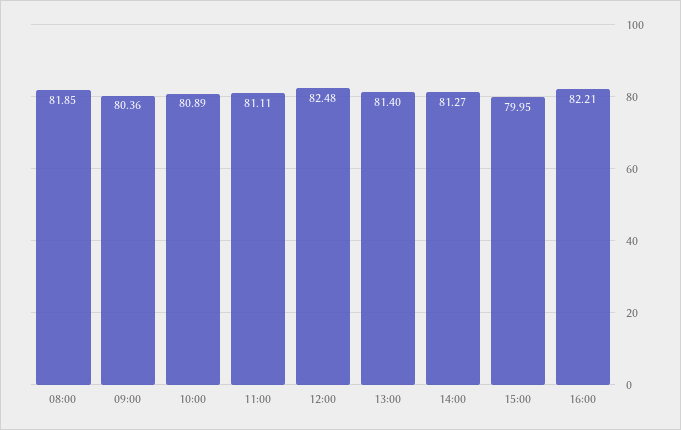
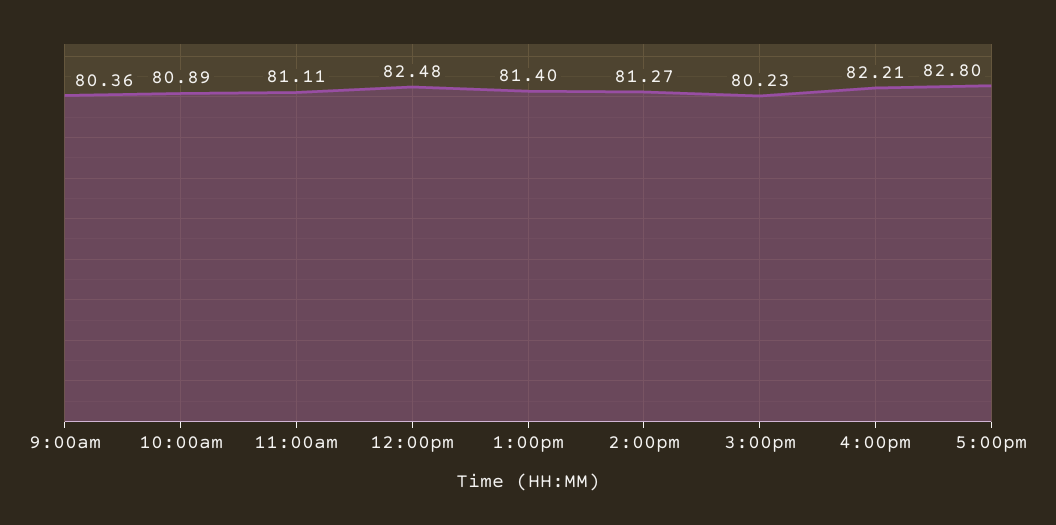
08:00: 81.85 -> none
15:00: 79.95 -> 80.23
5:00pm: none -> 82.8

